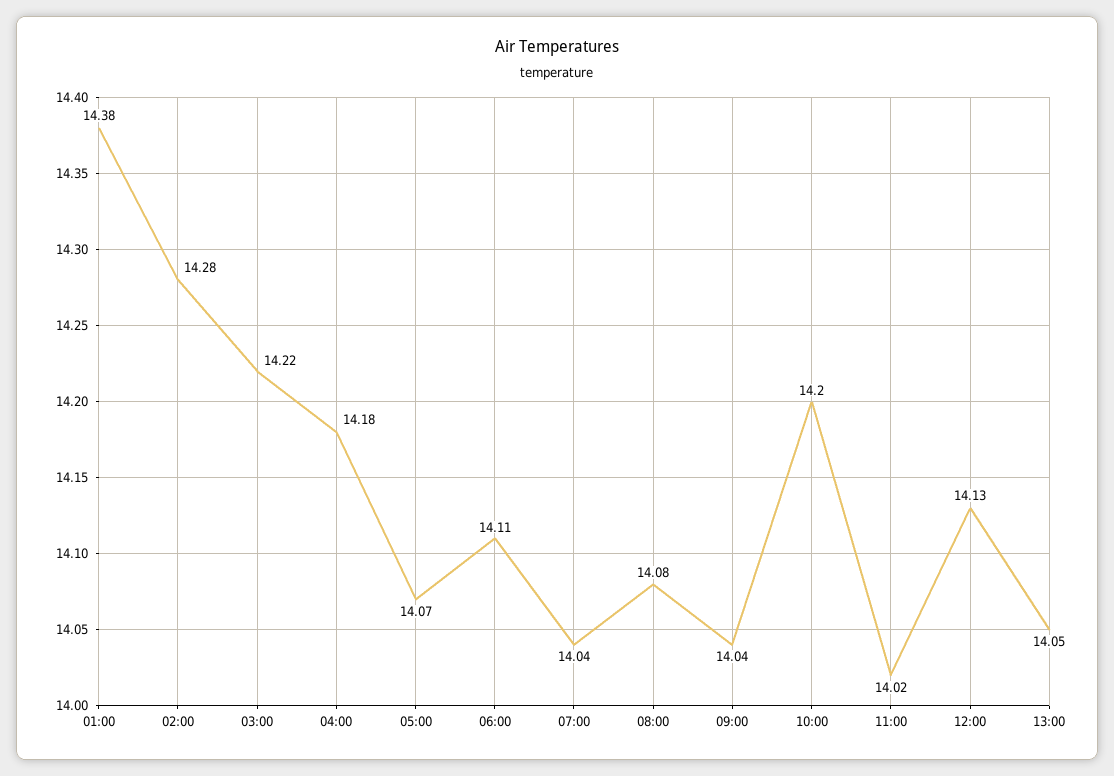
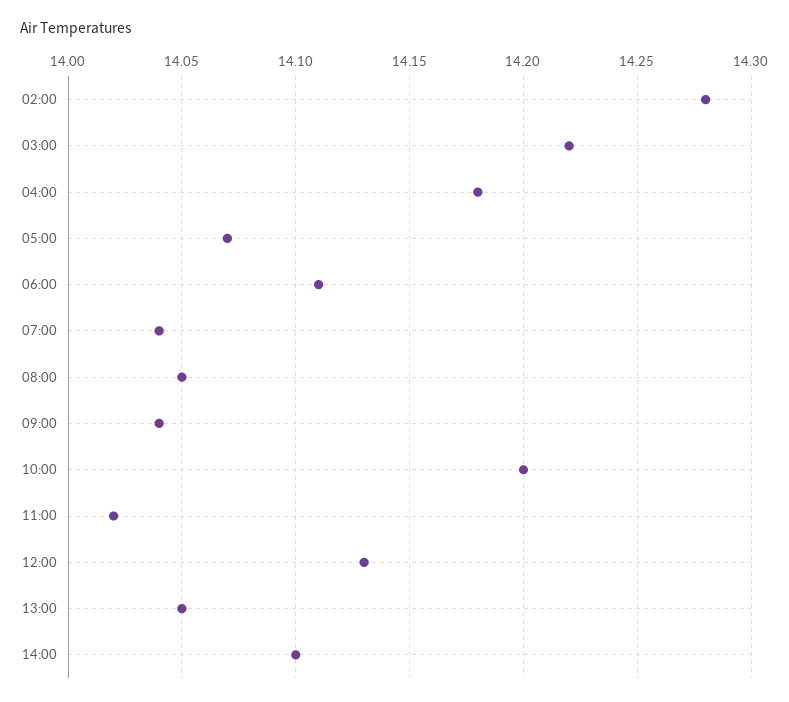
01:00: 14.38 -> none
08:00: 14.08 -> 14.05
14:00: none -> 14.1

